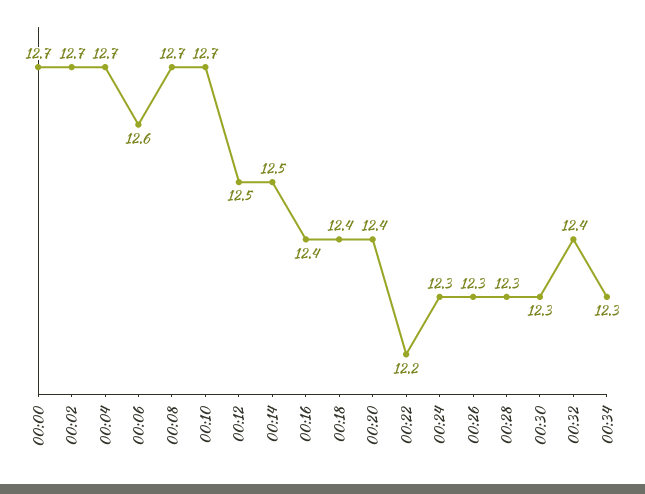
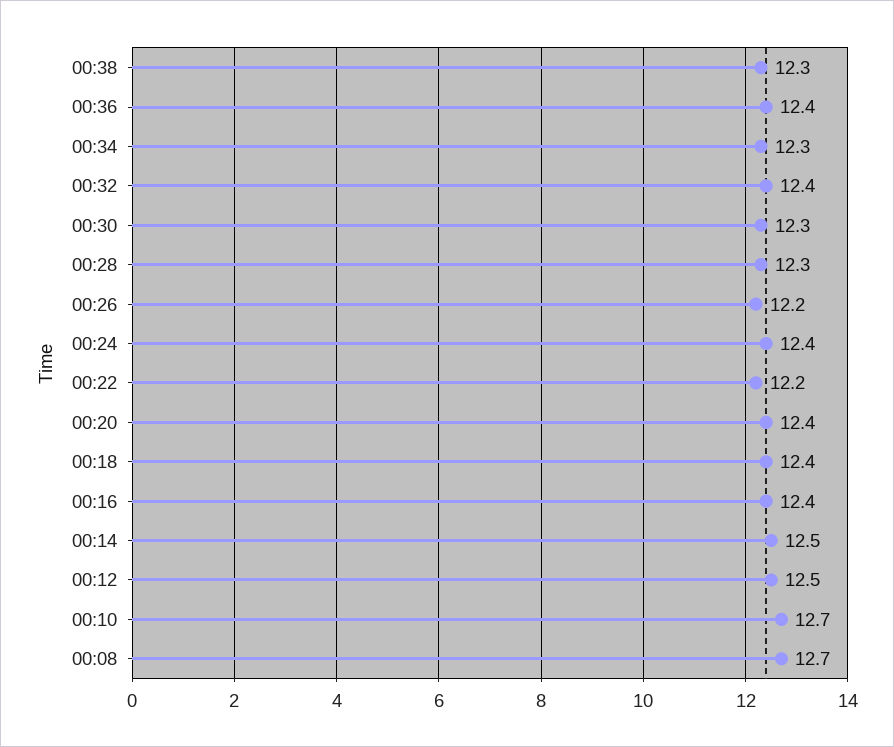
00:00: 12.7 -> none
00:02: 12.7 -> none
00:04: 12.7 -> none
00:06: 12.6 -> none
00:24: 12.3 -> 12.4
00:26: 12.3 -> 12.2
00:38: none -> 12.3
00:36: none -> 12.4

